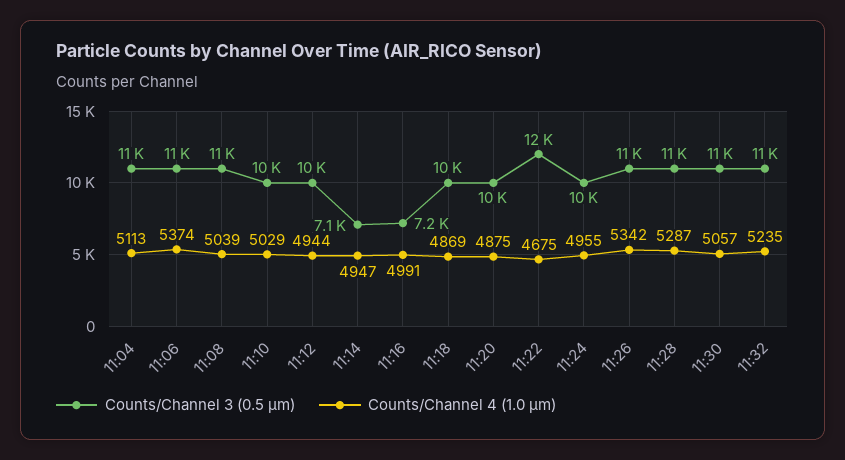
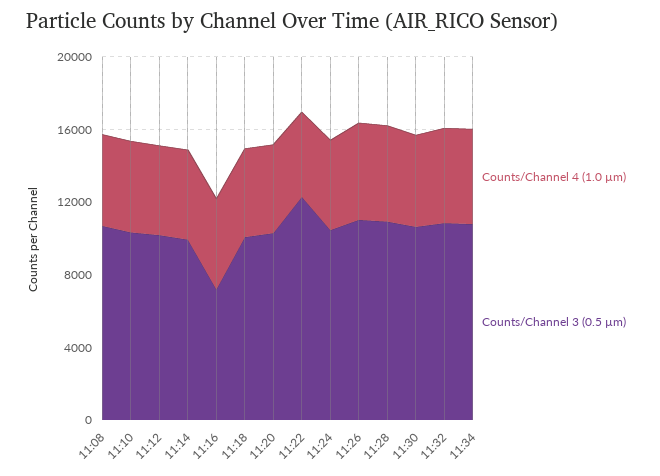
Counts/Channel 3 (0.5 µm), 11:04: 11000 -> none
Counts/Channel 4 (1.0 µm), 11:04: 5113 -> none
Counts/Channel 3 (0.5 µm), 11:06: 11000 -> none
Counts/Channel 4 (1.0 µm), 11:06: 5374 -> none
Counts/Channel 3 (0.5 µm), 11:14: 7100 -> 10000
Counts/Channel 4 (1.0 µm), 11:34: none -> 5000
Counts/Channel 3 (0.5 µm), 11:34: none -> 11000

